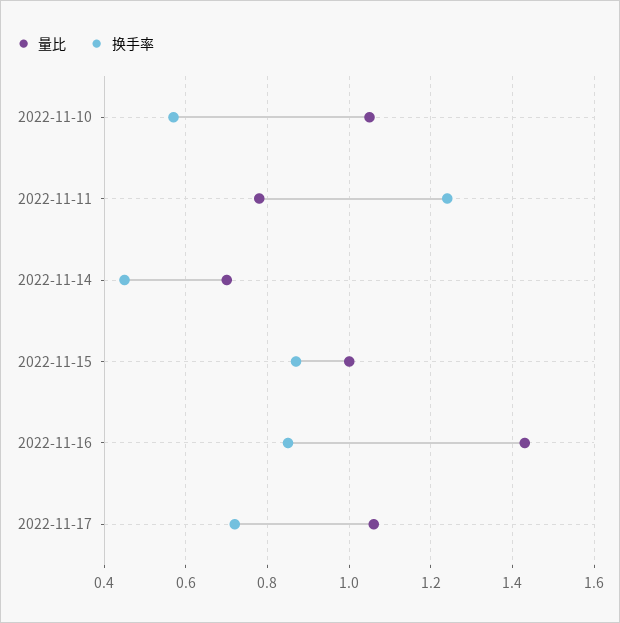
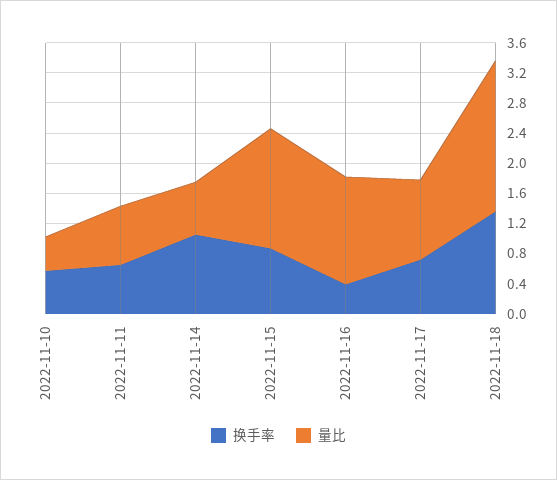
量比, 2022-11-10: 1.05 -> 0.4
换手率, 2022-11-11: 1.25 -> 0.6
换手率, 2022-11-14: 0.45 -> 1
量比, 2022-11-15: 1 -> 1.6
换手率, 2022-11-16: 0.85 -> 0.4
换手率, 2022-11-18: none -> 1.4
量比, 2022-11-18: none -> 2

